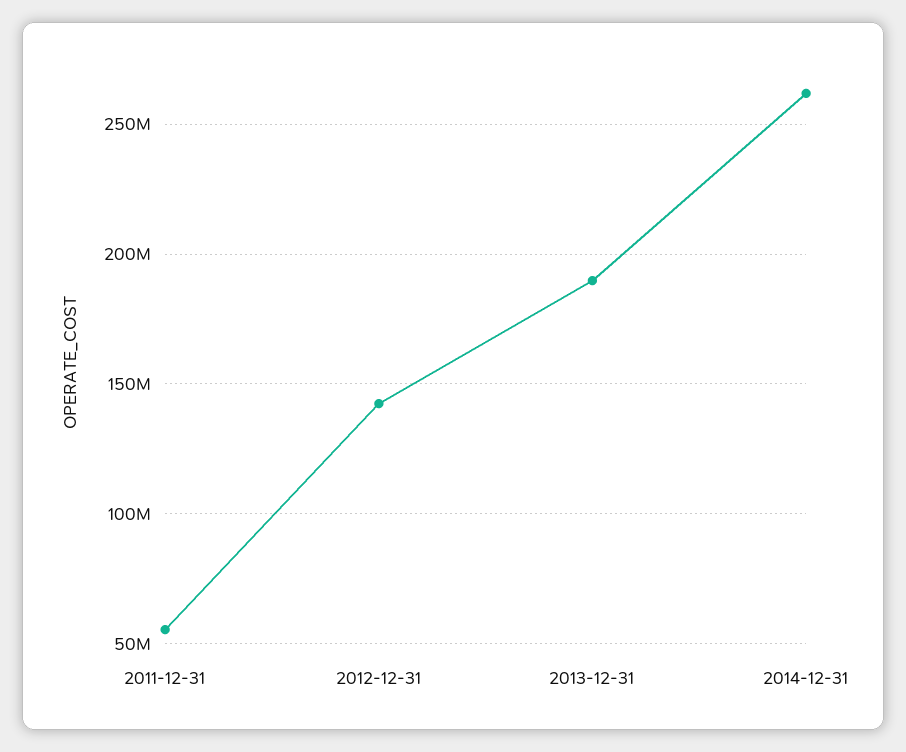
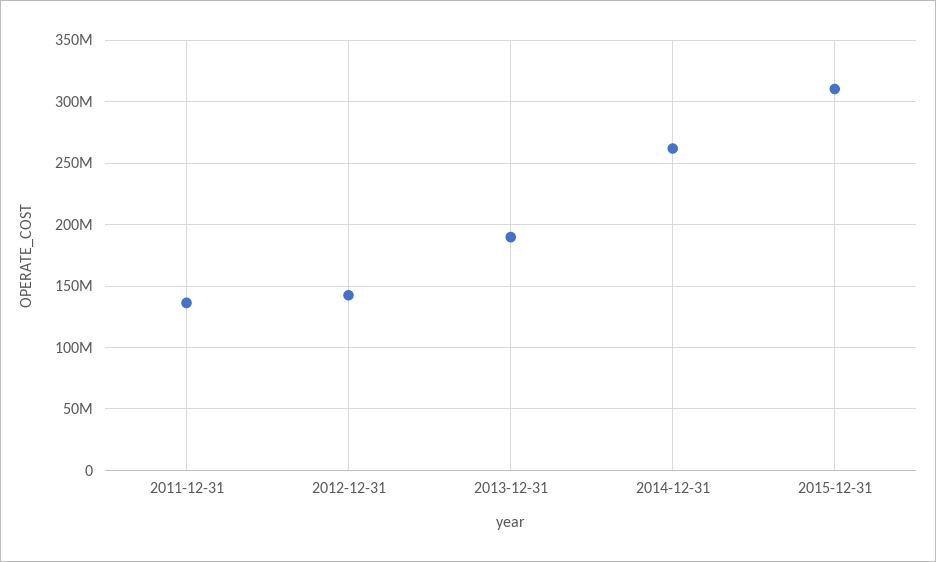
2011-12-31: 55000000 -> 135000000
2015-12-31: none -> 310000000

